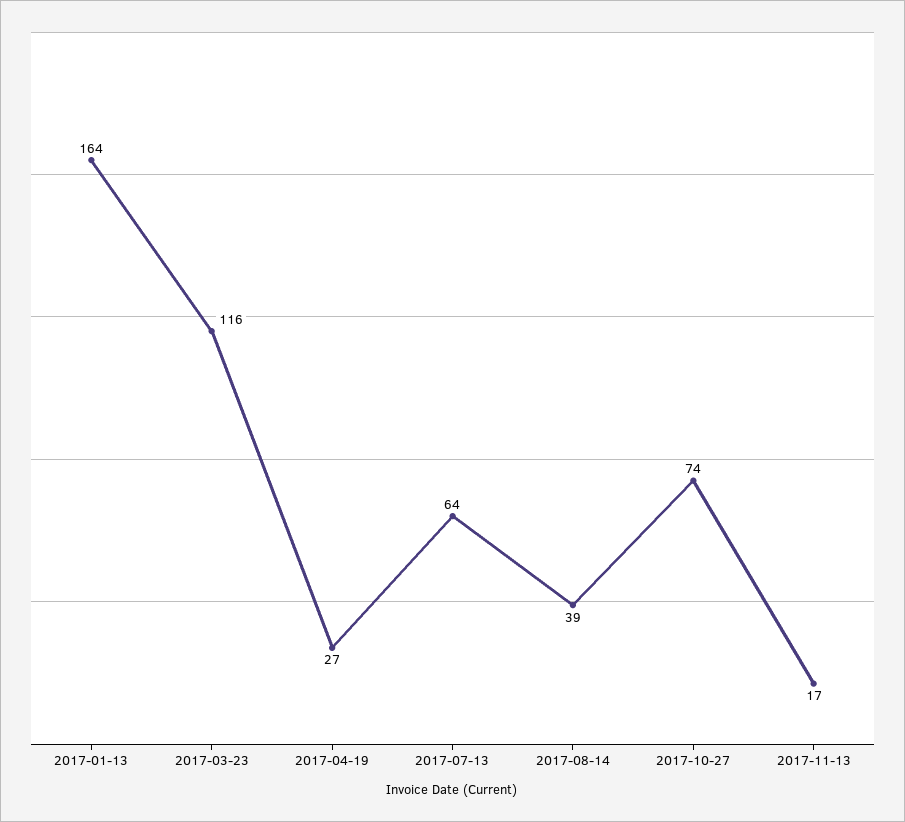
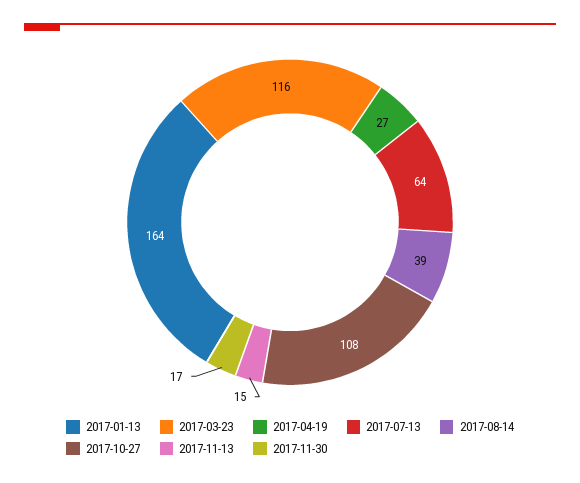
2017-10-27: 74 -> 108
2017-11-13: 17 -> 15
2017-11-30: none -> 17

